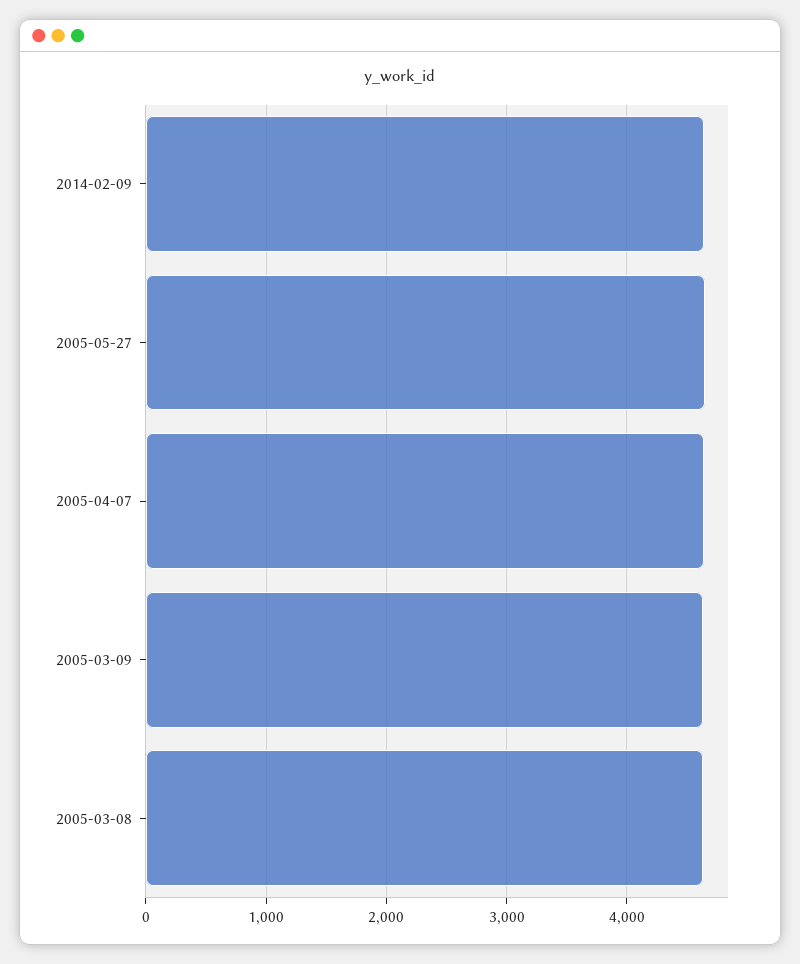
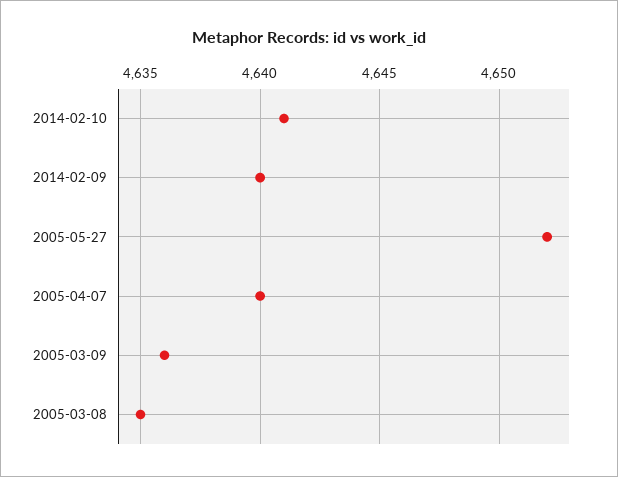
2014-02-10: none -> 4641

